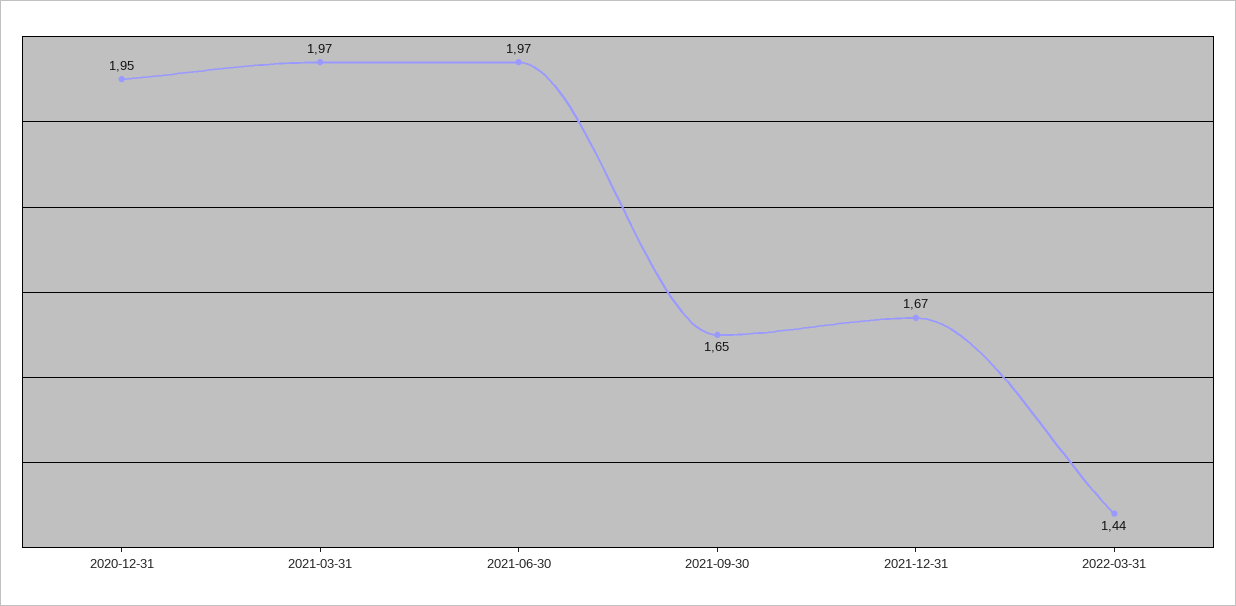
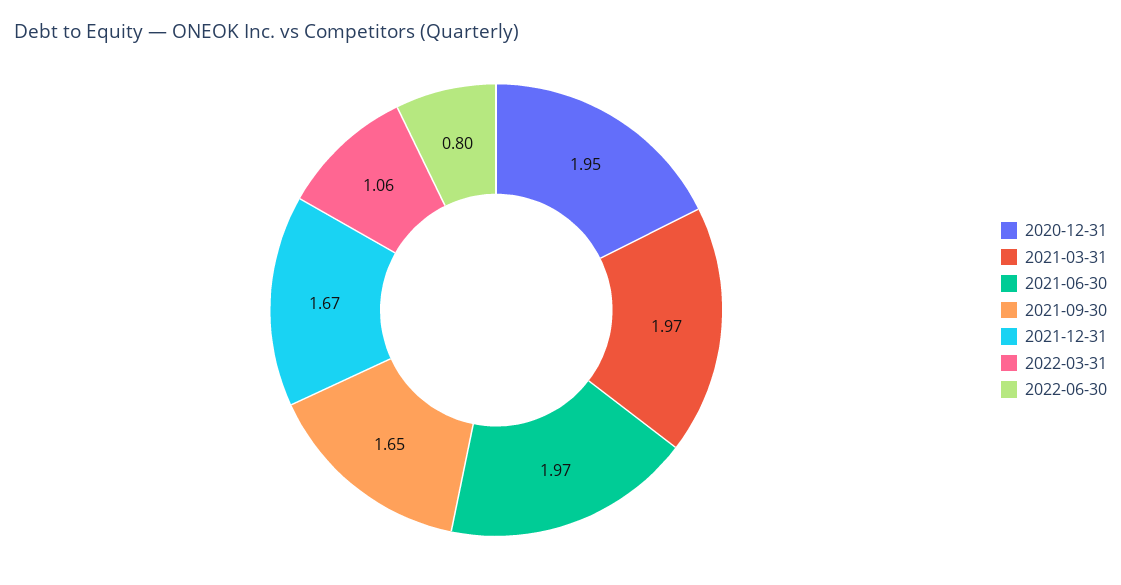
2022-03-31: 1.44 -> 1.06
2022-06-30: none -> 0.8

